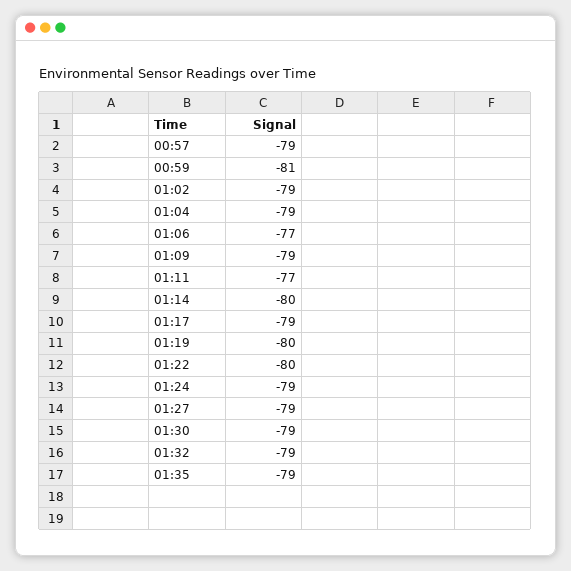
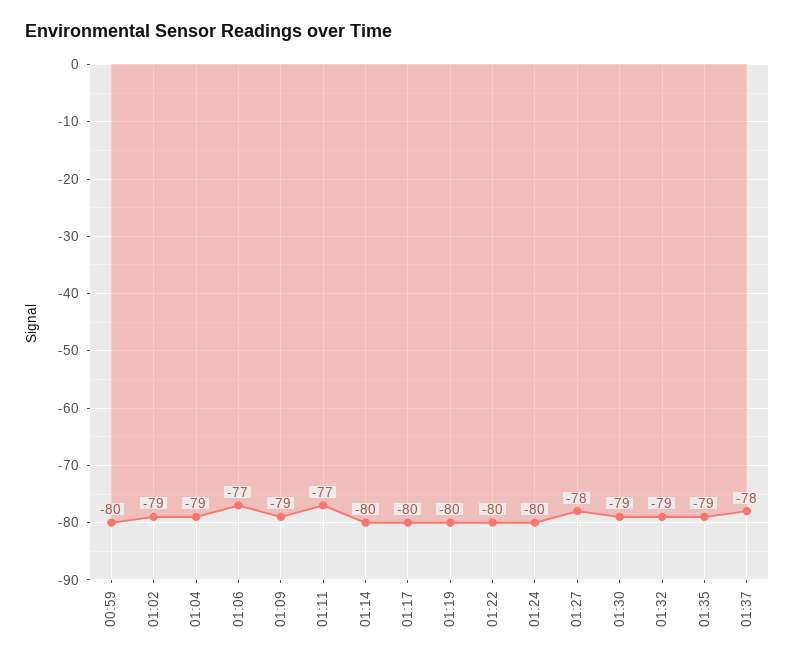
00:57: -79 -> none
00:59: -81 -> -80
01:17: -79 -> -80
01:24: -79 -> -80
01:27: -79 -> -78
01:37: none -> -78

